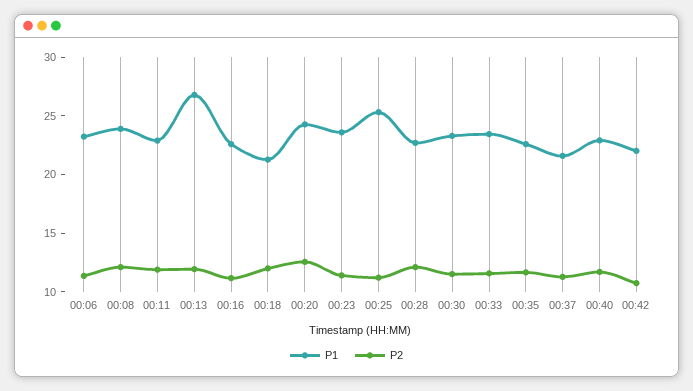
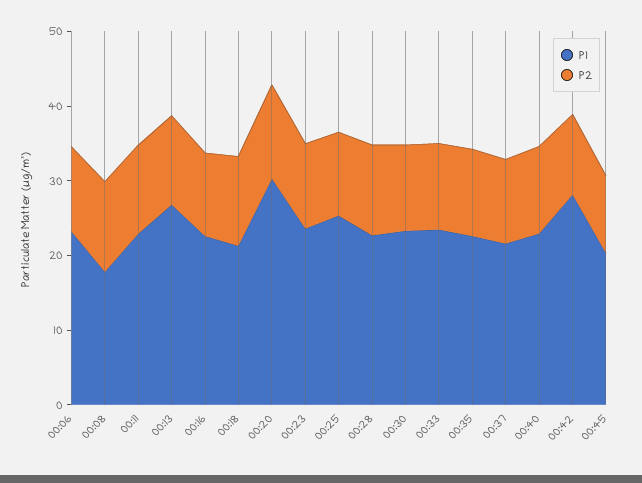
P1, 00:08: 24 -> 18
P1, 00:20: 24 -> 30
P1, 00:42: 22 -> 28
P1, 00:45: none -> 20
P2, 00:45: none -> 10

